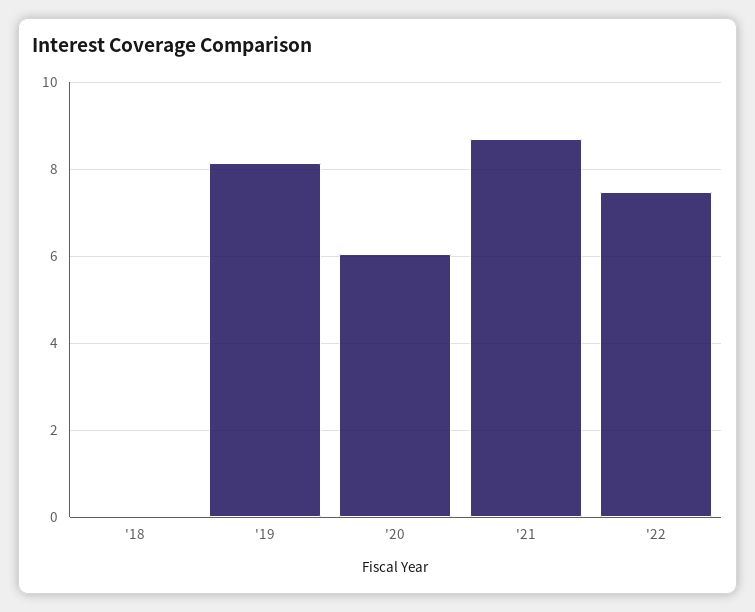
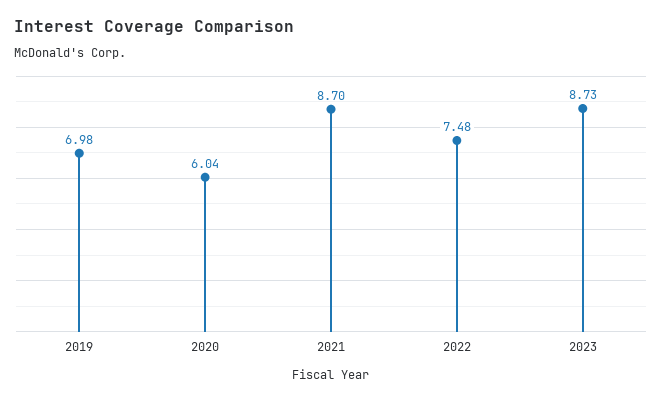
'18: 0 -> none
'19: 8.2 -> 6.98
2023: none -> 8.73

